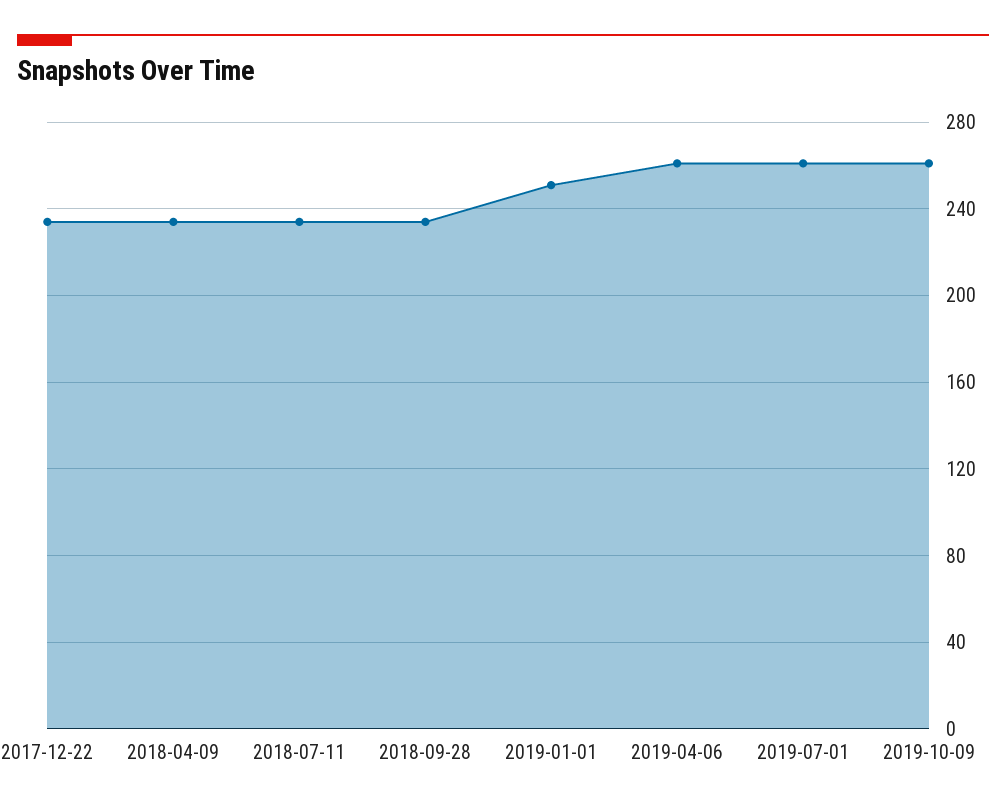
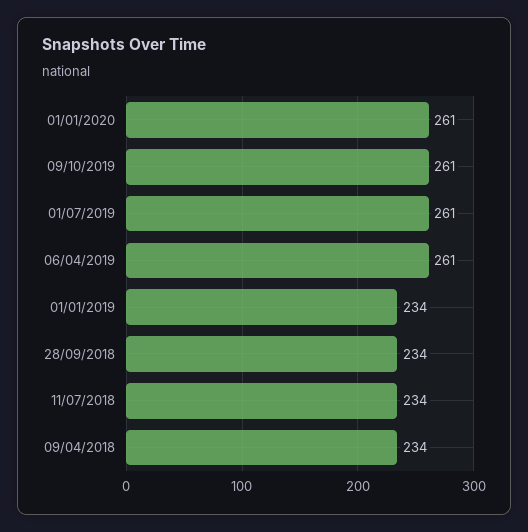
2017-12-22: 235 -> none
2019-01-01: 250 -> 234
01/01/2020: none -> 261

